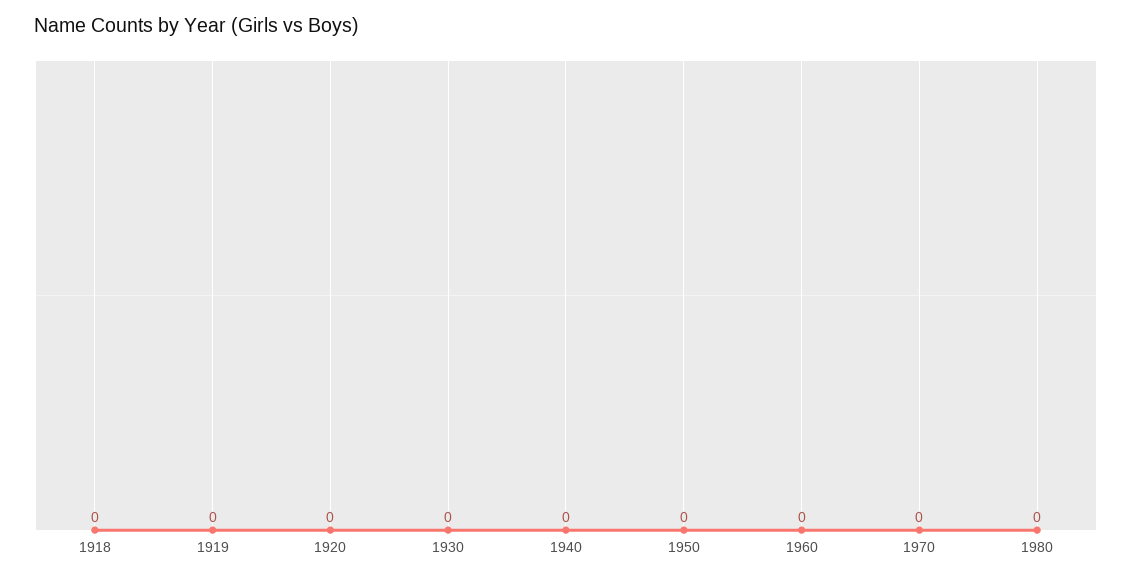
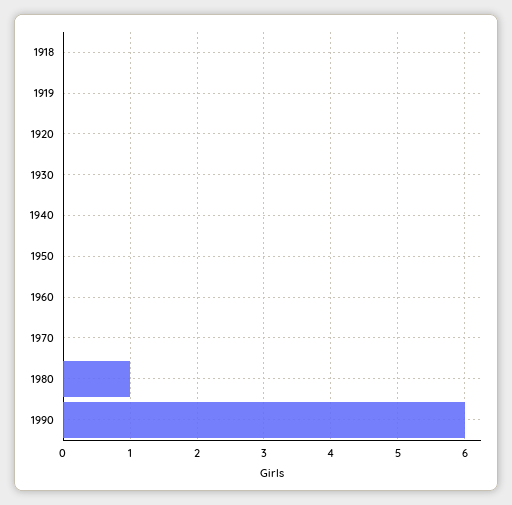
1980: 0 -> 1
1990: none -> 6

